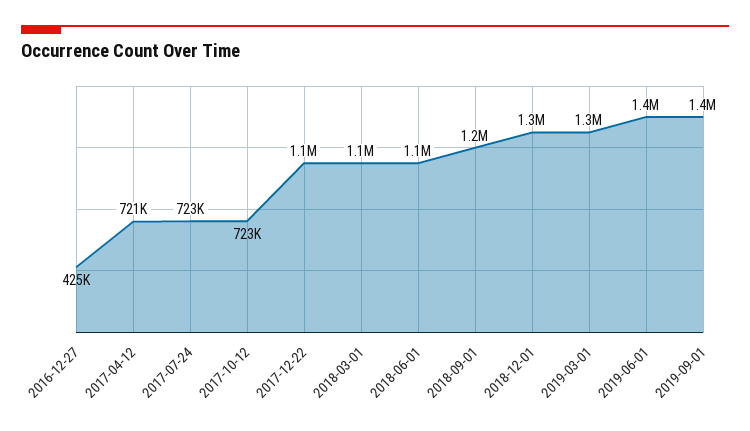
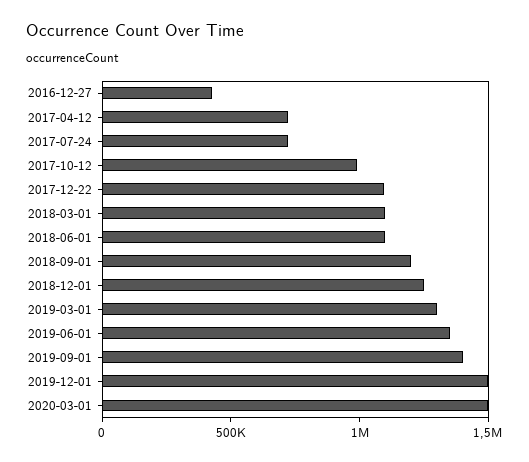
2017-10-12: 723000 -> 1000000
2019-12-01: none -> 1500000
2020-03-01: none -> 1500000

